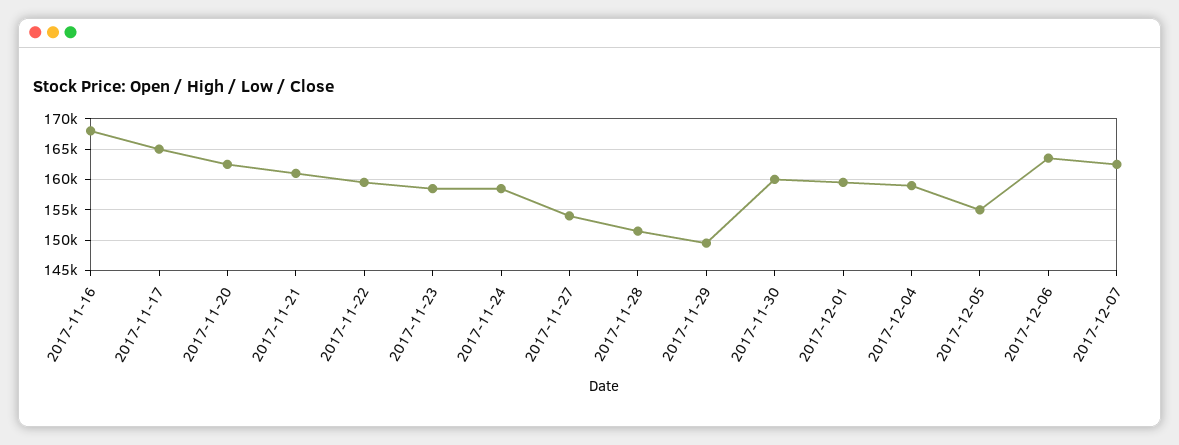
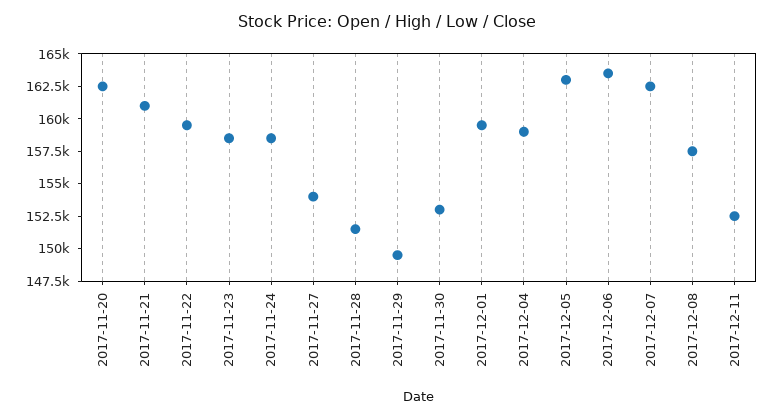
2017-11-16: 168000 -> none
2017-11-17: 165000 -> none
2017-11-30: 160000 -> 152500
2017-12-05: 155000 -> 162500
2017-12-08: none -> 157500
2017-12-11: none -> 152500

